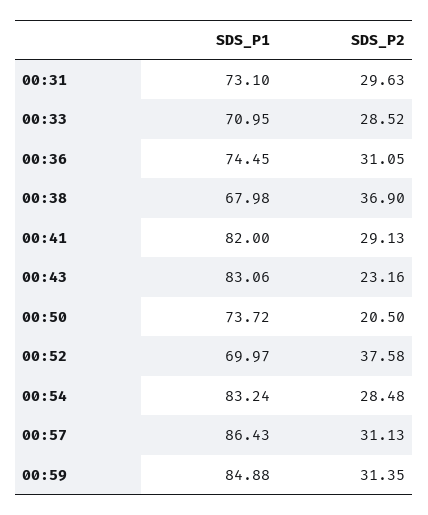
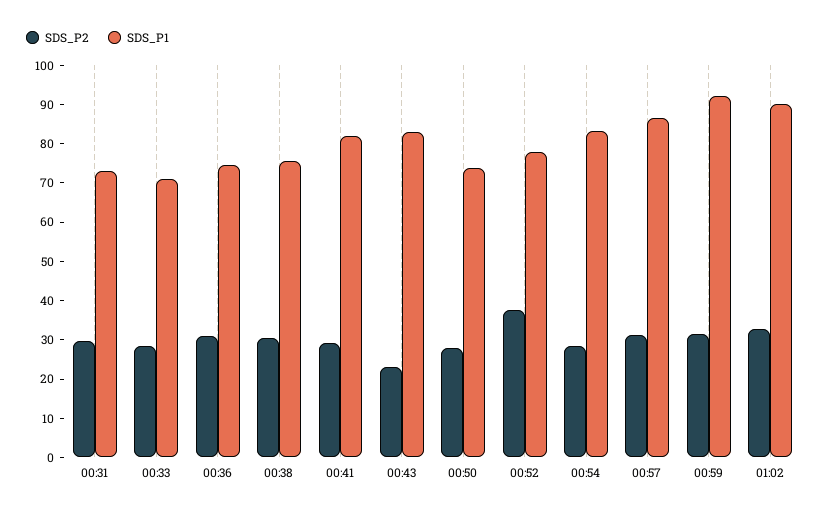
SDS_P1, 00:38: 67.98 -> 75
SDS_P2, 00:38: 36.9 -> 30
SDS_P2, 00:50: 20.5 -> 27.5
SDS_P1, 00:52: 69.97 -> 77.5
SDS_P1, 00:59: 84.88 -> 92.5
SDS_P2, 01:02: none -> 32.5
SDS_P1, 01:02: none -> 90

